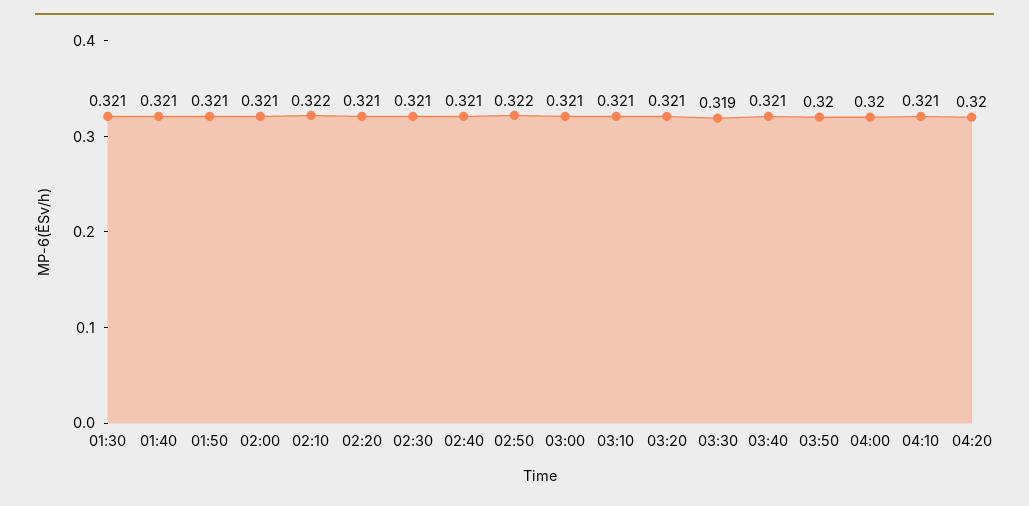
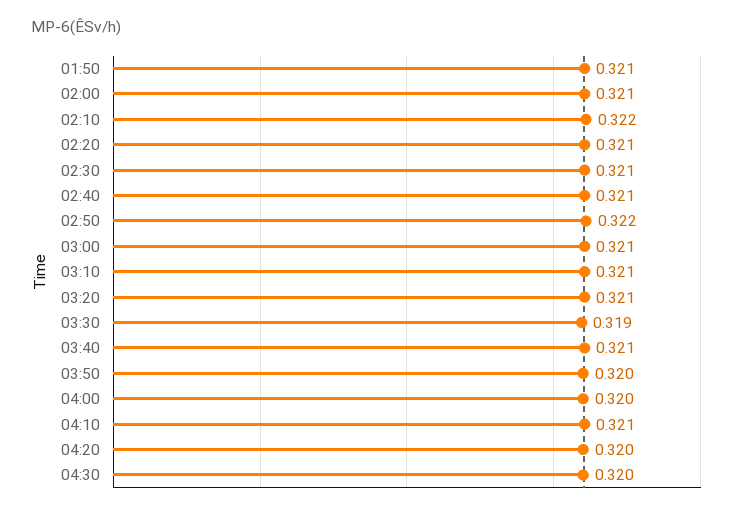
01:30: 0.321 -> none
01:40: 0.321 -> none
04:30: none -> 0.32

